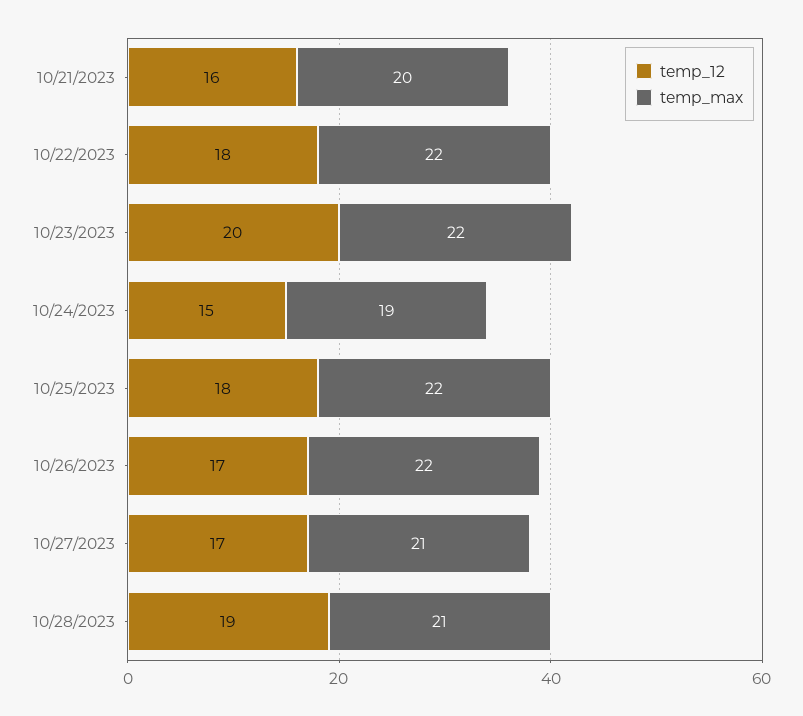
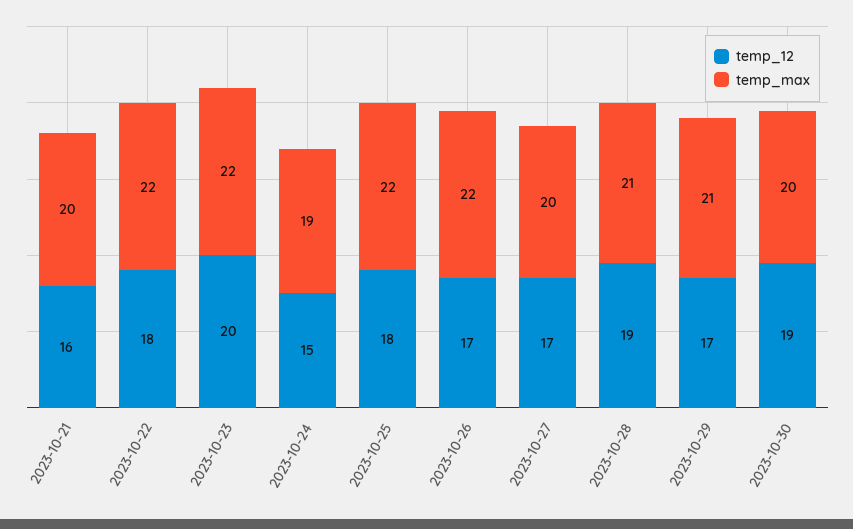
temp_max, 10/27/2023: 21 -> 20
temp_12, 2023-10-29: none -> 17
temp_max, 2023-10-29: none -> 21
temp_12, 2023-10-30: none -> 19
temp_max, 2023-10-30: none -> 20

